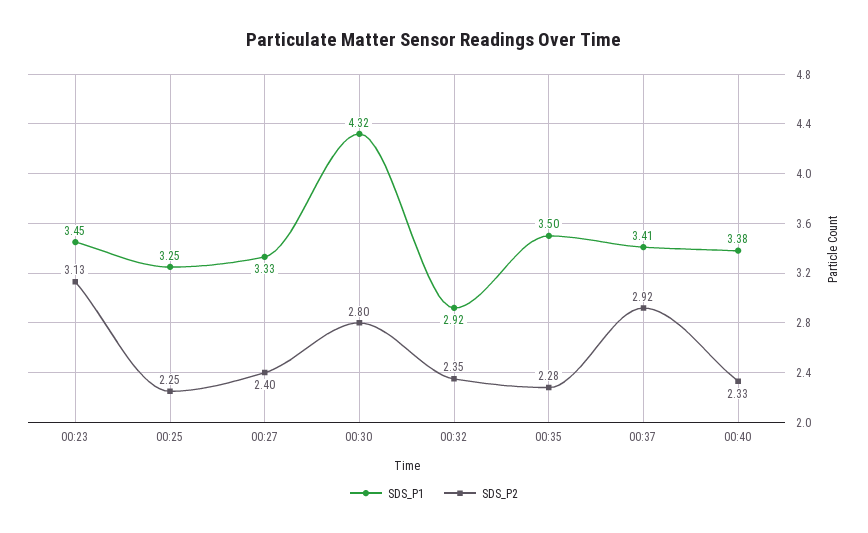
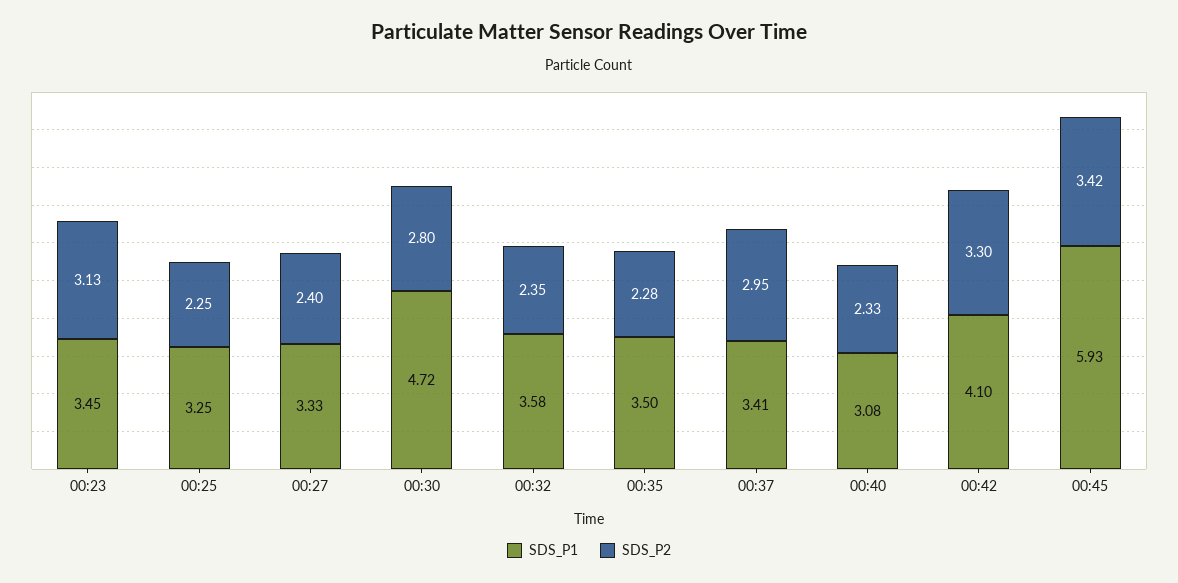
SDS_P1, 00:30: 4.32 -> 4.72
SDS_P1, 00:32: 2.92 -> 3.58
SDS_P2, 00:37: 2.92 -> 2.95
SDS_P1, 00:40: 3.38 -> 3.08
SDS_P1, 00:42: none -> 4.1
SDS_P2, 00:42: none -> 3.3
SDS_P1, 00:45: none -> 5.93
SDS_P2, 00:45: none -> 3.42

